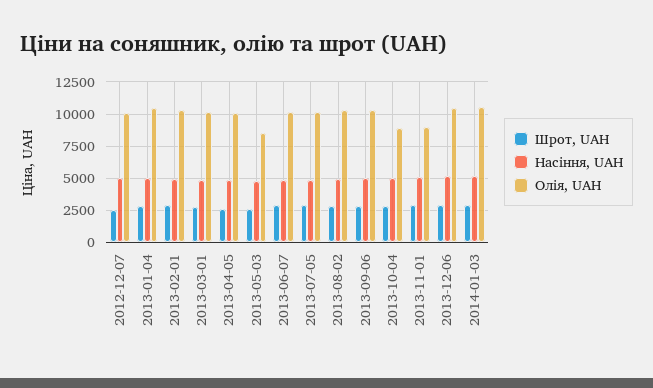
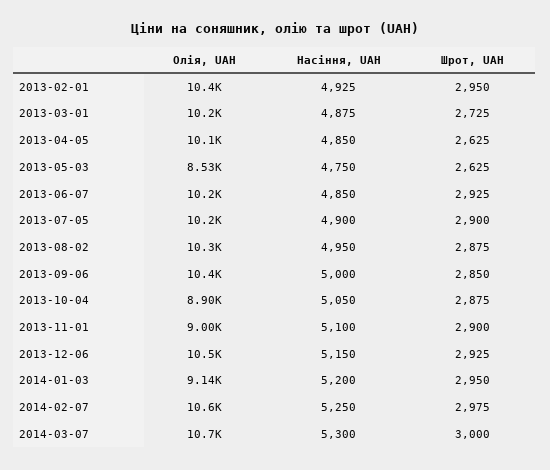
Шрот, UAH, 2012-12-07: 2500 -> none
Насіння, UAH, 2012-12-07: 5000 -> none
Олія, UAH, 2012-12-07: 10000 -> none
Шрот, UAH, 2013-01-04: 3000 -> none
Насіння, UAH, 2013-01-04: 5000 -> none
Олія, UAH, 2013-01-04: 10500 -> none
Олія, UAH, 2014-01-03: 10500 -> 9140
Олія, UAH, 2014-02-07: none -> 10600
Насіння, UAH, 2014-02-07: none -> 5250
Шрот, UAH, 2014-02-07: none -> 2975
Олія, UAH, 2014-03-07: none -> 10700
Насіння, UAH, 2014-03-07: none -> 5300
Шрот, UAH, 2014-03-07: none -> 3000

